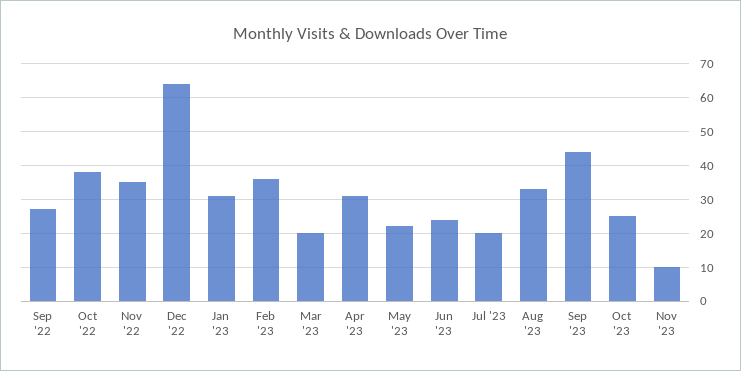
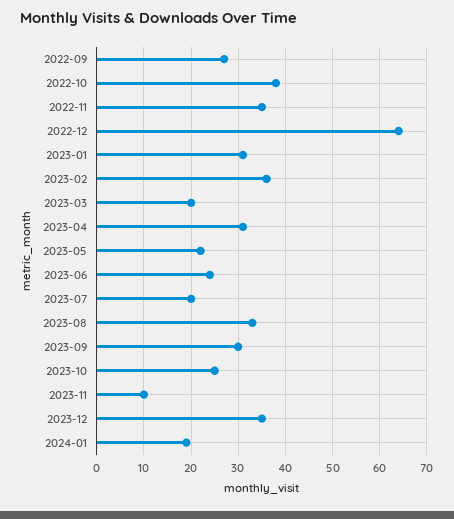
Sep '23: 45 -> 30
2023-12: none -> 35
2024-01: none -> 20

